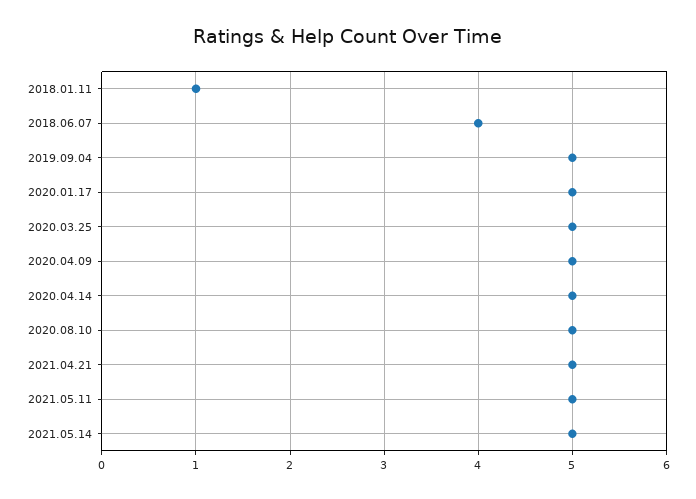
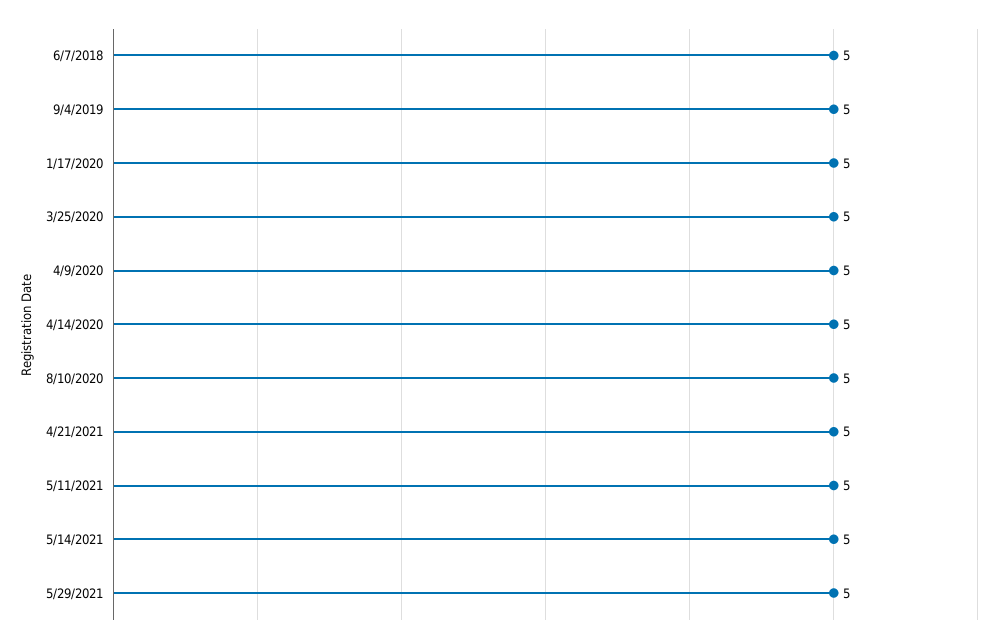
2018.01.11: 1 -> none
2018.06.07: 4 -> 5
5/29/2021: none -> 5

